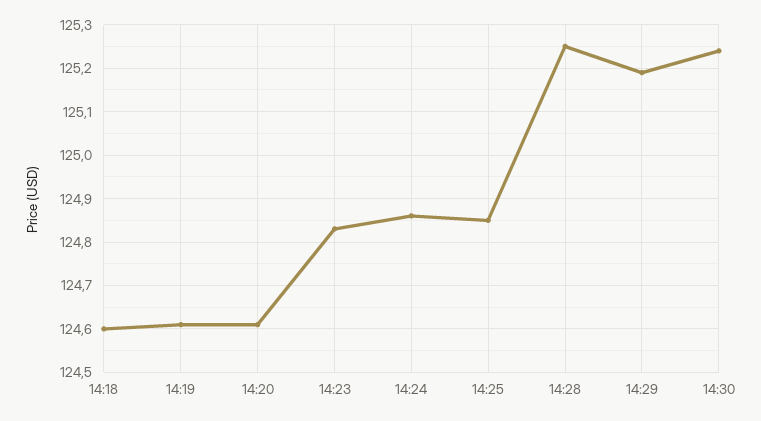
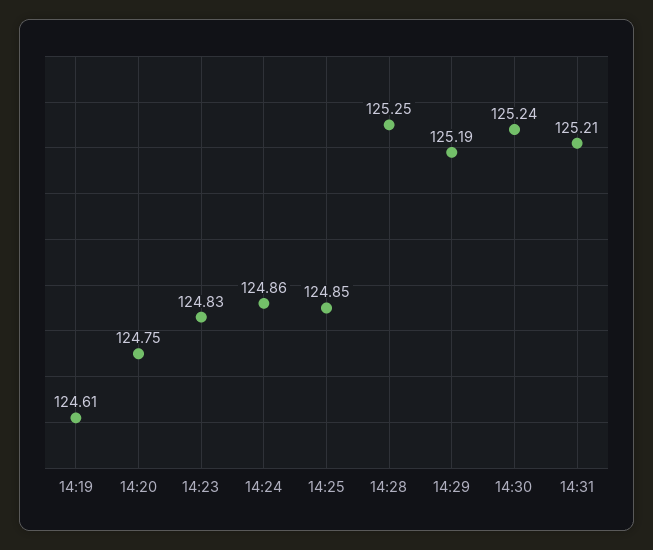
14:18: 124.6 -> none
14:20: 124.6 -> 124.75
14:31: none -> 125.21

